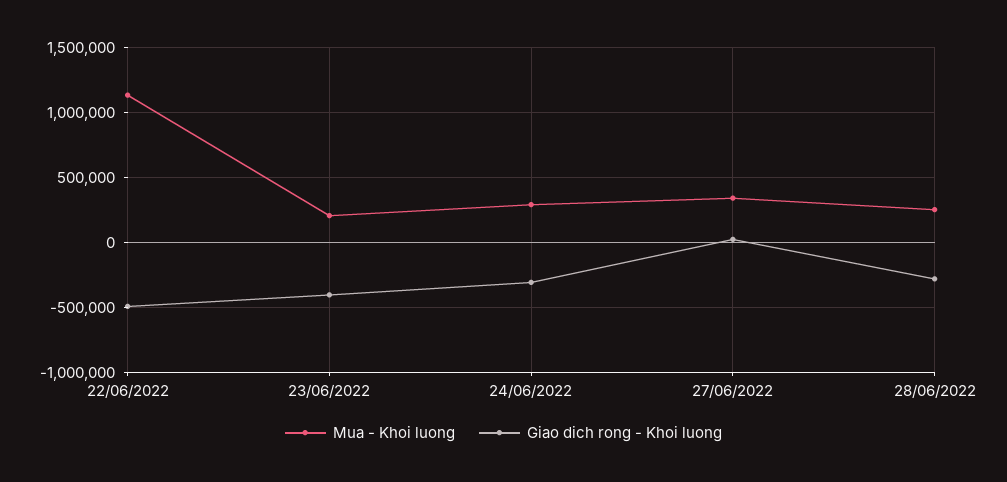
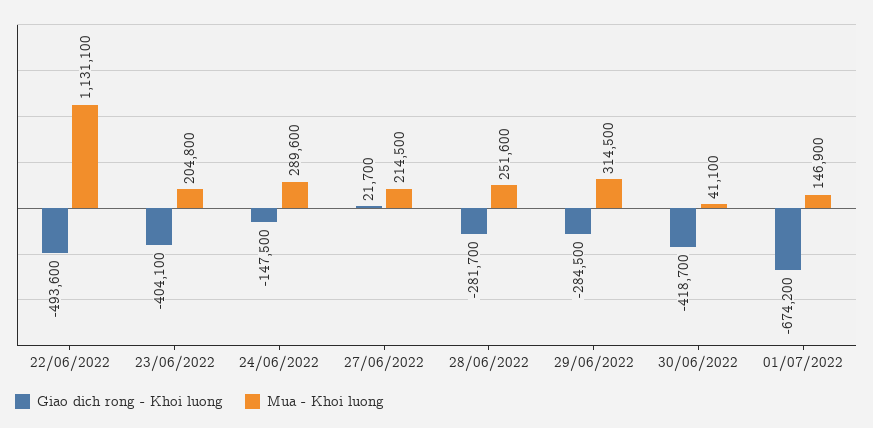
Giao dich rong - Khoi luong, 24/06/2022: -300000 -> -147500
Mua - Khoi luong, 27/06/2022: 350000 -> 214500
Giao dich rong - Khoi luong, 29/06/2022: none -> -284500
Mua - Khoi luong, 29/06/2022: none -> 314500
Giao dich rong - Khoi luong, 30/06/2022: none -> -418700
Mua - Khoi luong, 30/06/2022: none -> 41100
Giao dich rong - Khoi luong, 01/07/2022: none -> -674200
Mua - Khoi luong, 01/07/2022: none -> 146900

